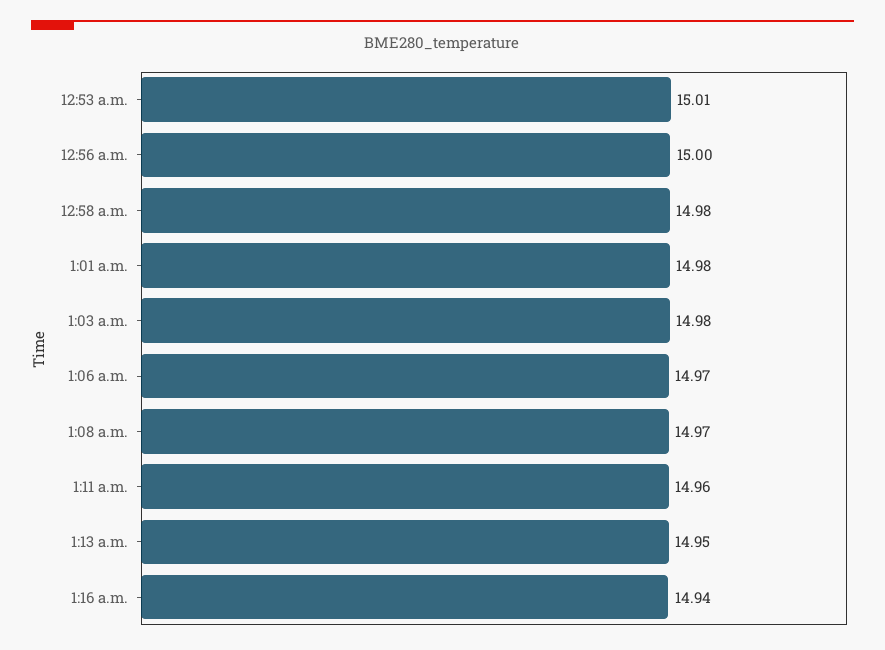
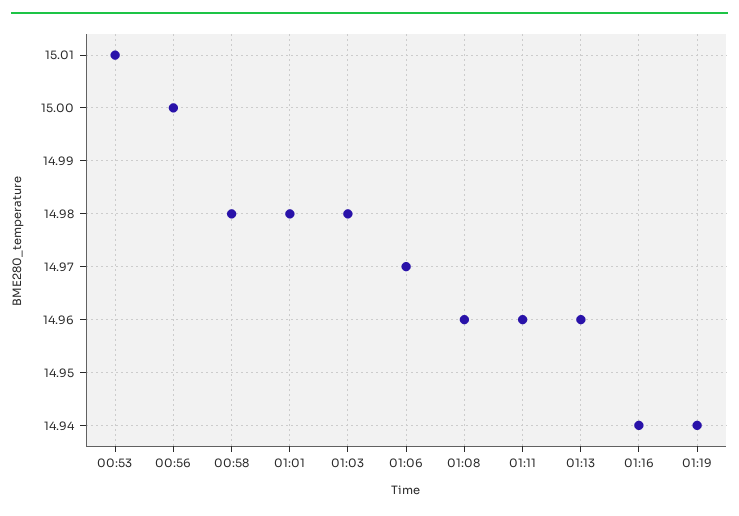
1:08 a.m.: 14.97 -> 14.96
1:13 a.m.: 14.95 -> 14.96
01:19: none -> 14.94

